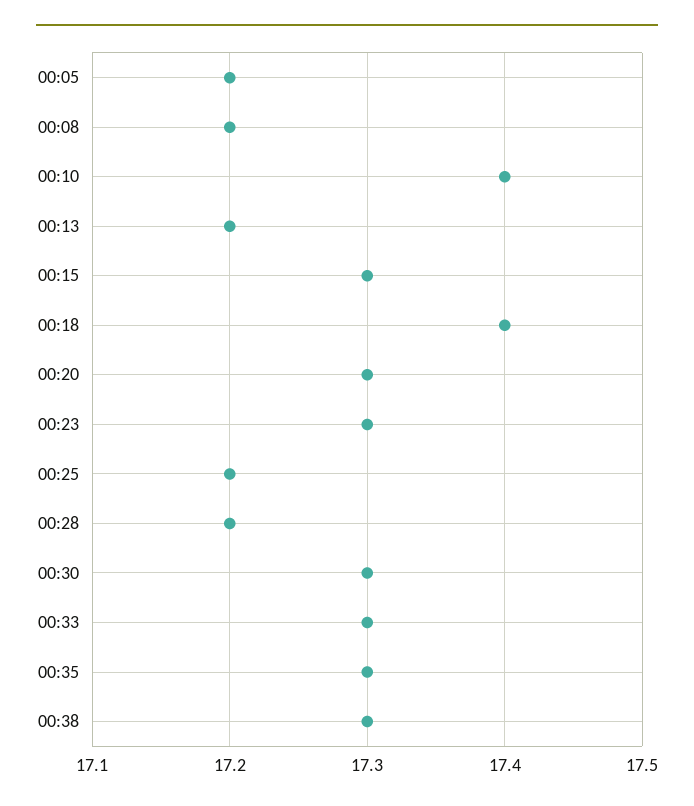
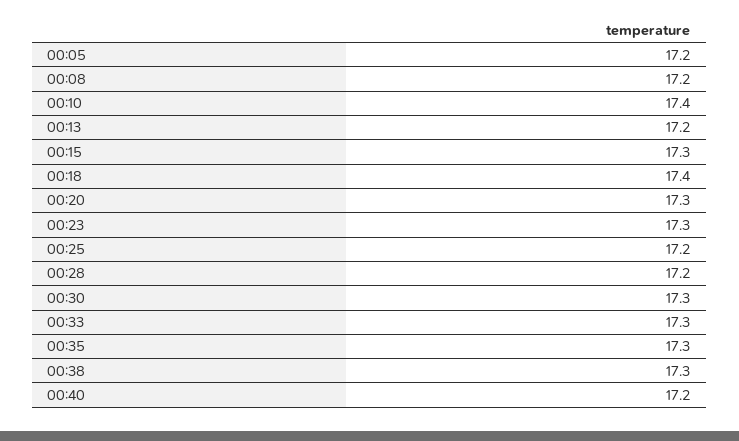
00:40: none -> 17.2

